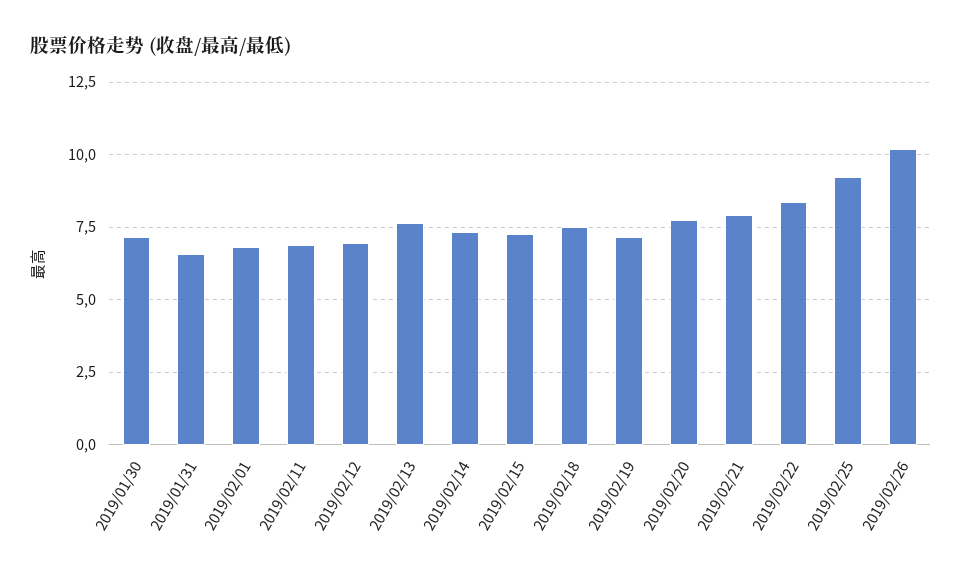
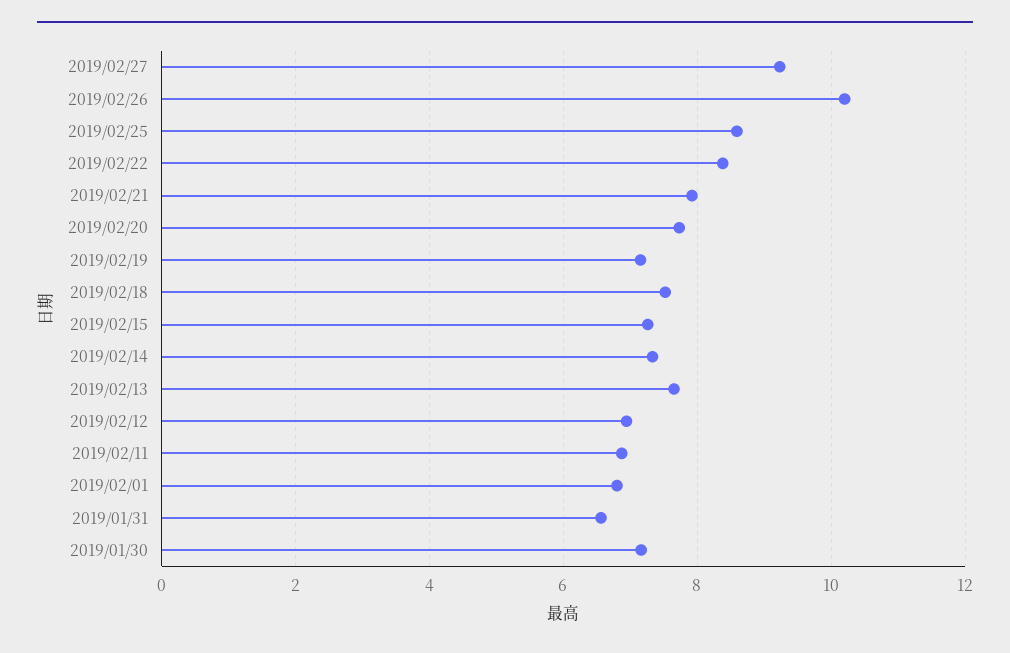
2019/02/25: 9.25 -> 8.6
2019/02/27: none -> 9.2

